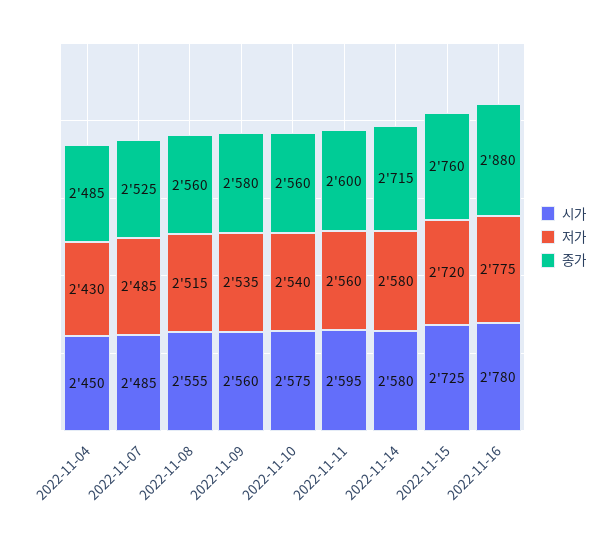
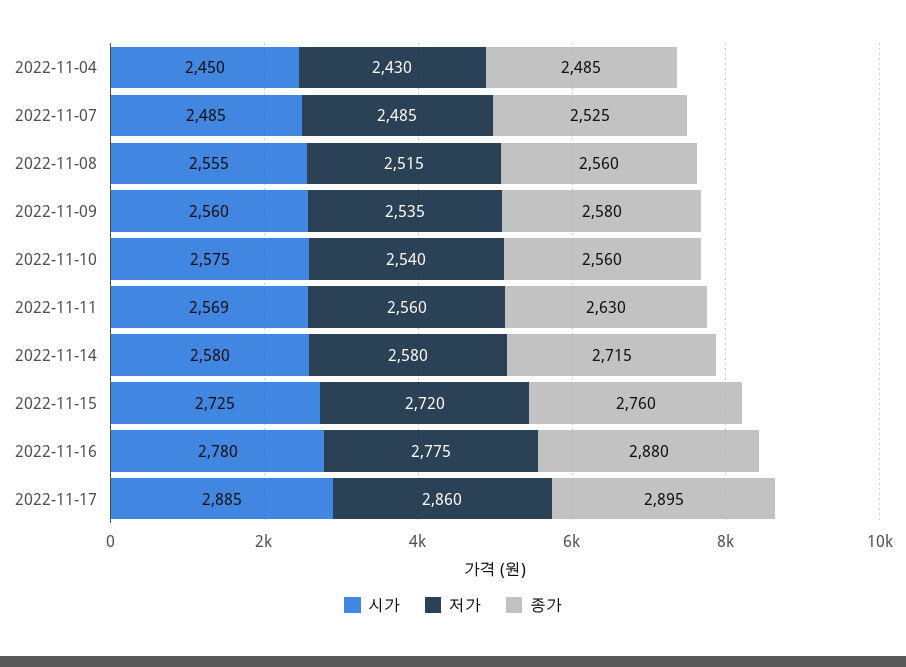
시가, 2022-11-11: 2595 -> 2569
종가, 2022-11-11: 2600 -> 2630
시가, 2022-11-17: none -> 2885
저가, 2022-11-17: none -> 2860
종가, 2022-11-17: none -> 2895

